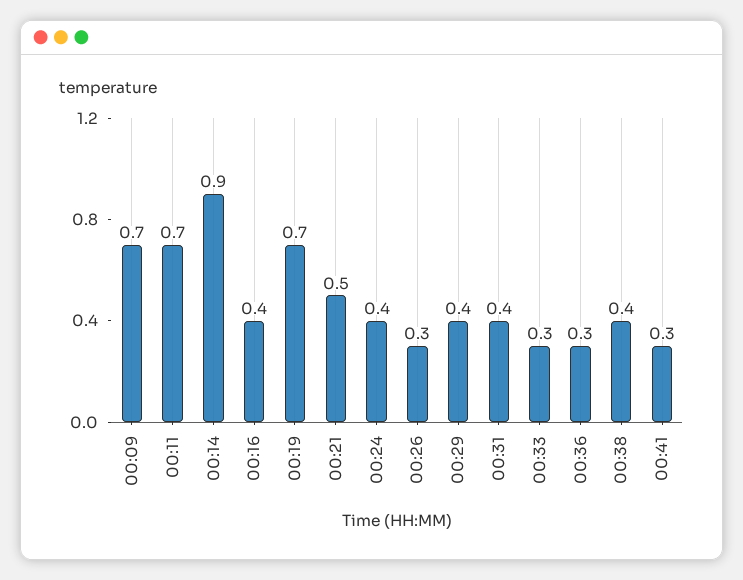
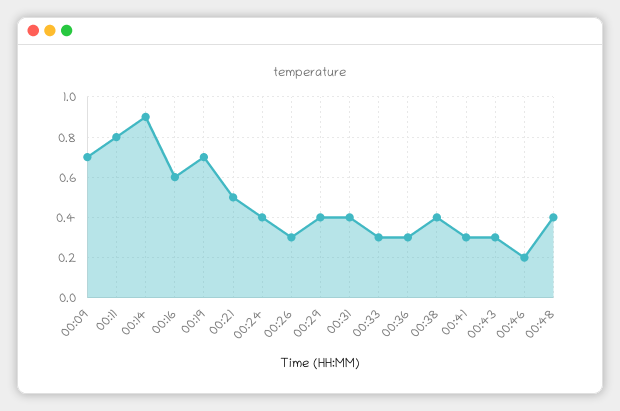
00:11: 0.7 -> 0.8
00:16: 0.4 -> 0.6
00:43: none -> 0.3
00:46: none -> 0.2
00:48: none -> 0.4

